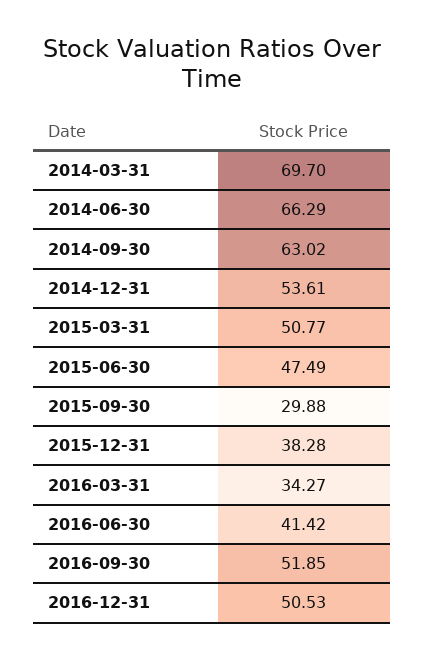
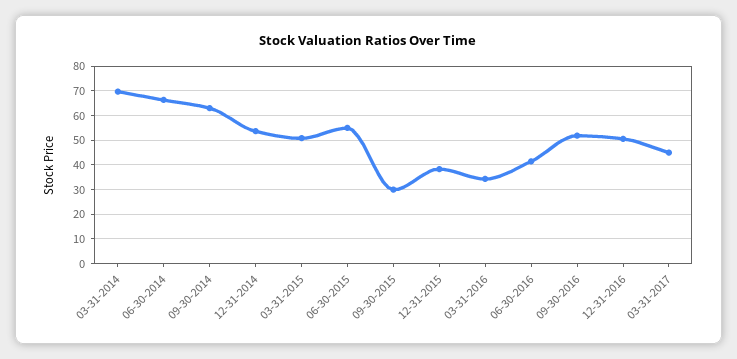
2015-06-30: 47.49 -> 55
03-31-2017: none -> 45

